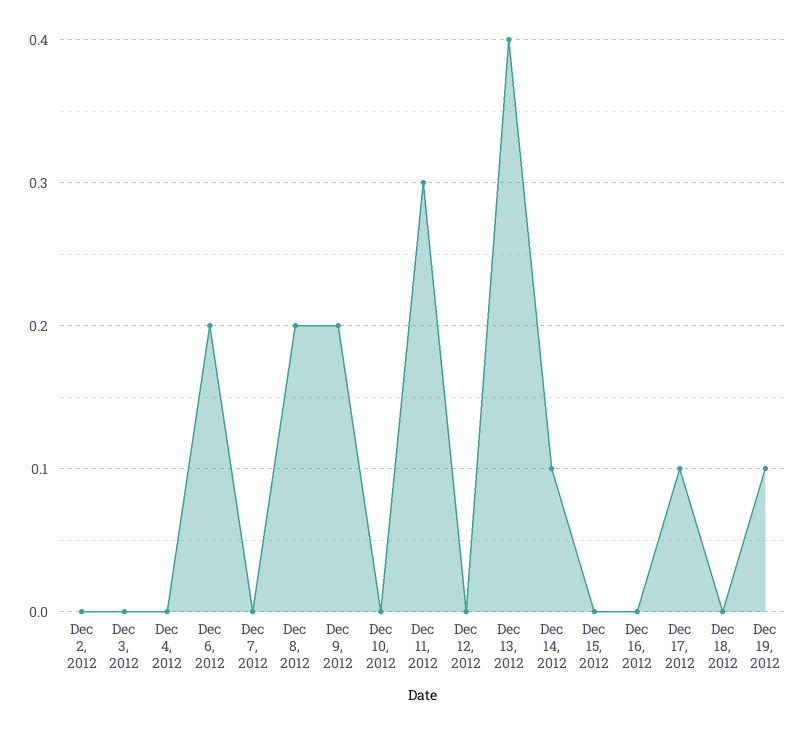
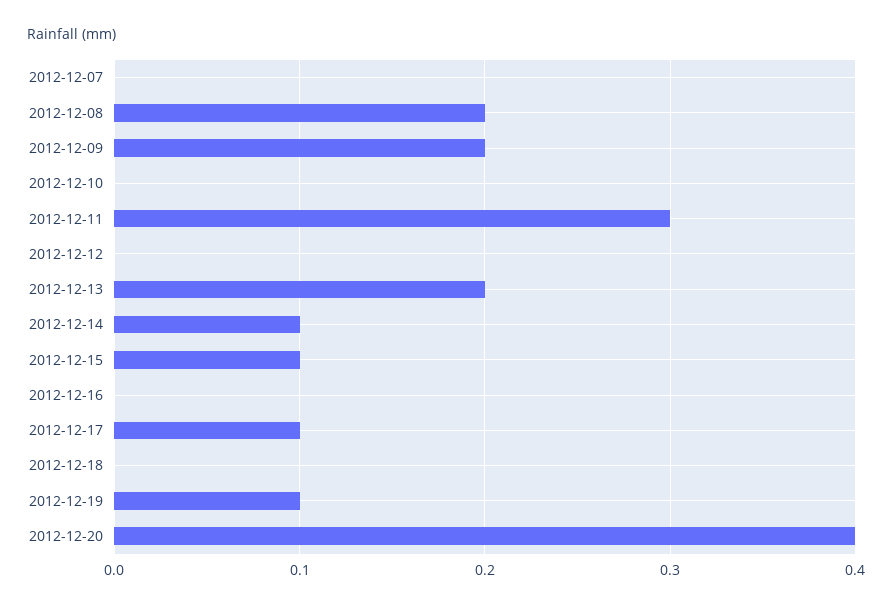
Dec 2, 2012: 0 -> none
Dec 3, 2012: 0 -> none
Dec 4, 2012: 0 -> none
Dec 6, 2012: 0.2 -> none
Dec 13, 2012: 0.4 -> 0.2
Dec 15, 2012: 0 -> 0.1
2012-12-20: none -> 0.4

